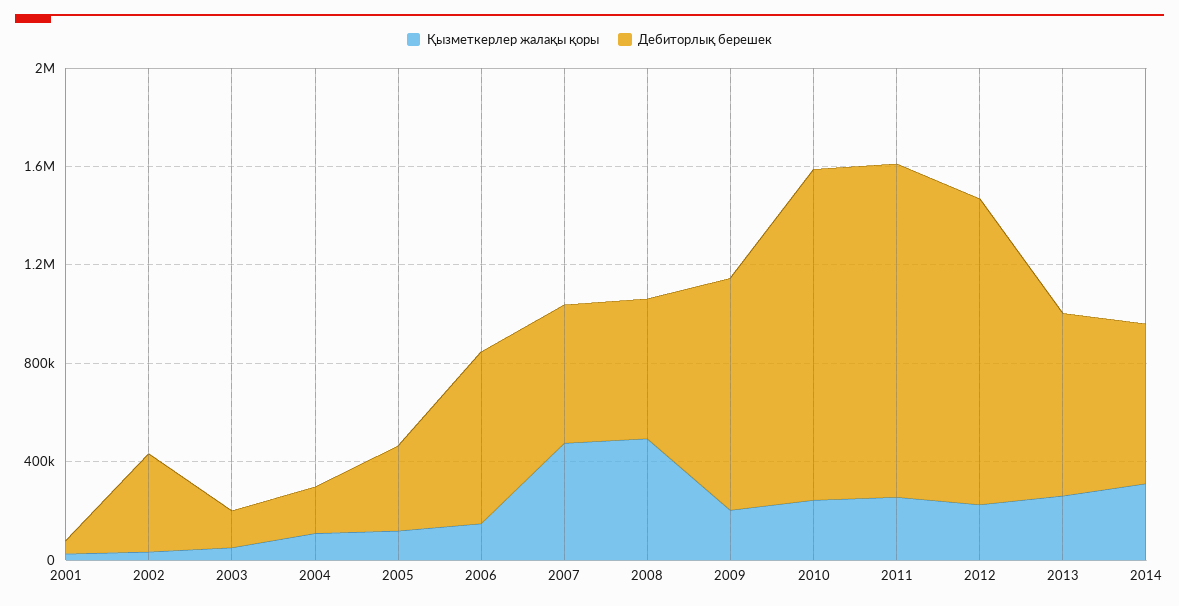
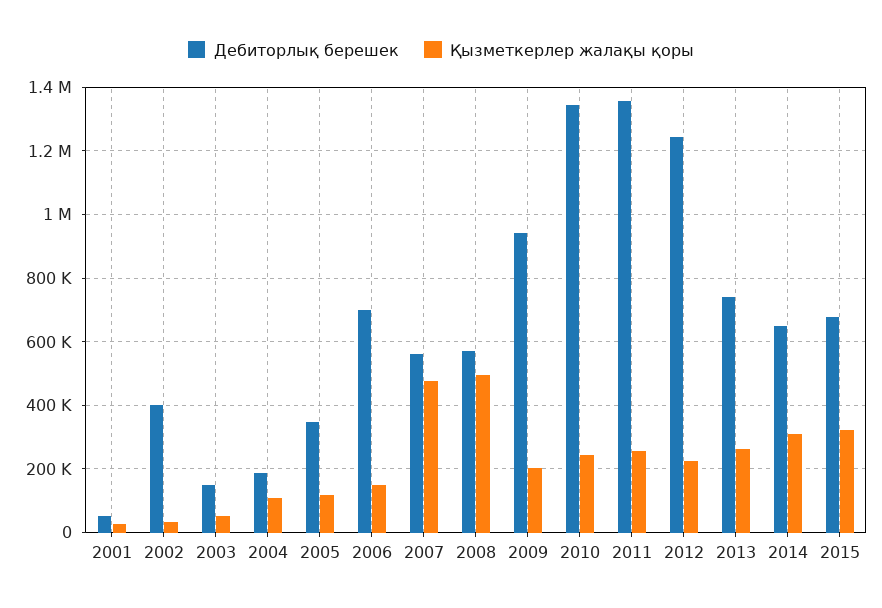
Дебиторлық берешек, 2015: none -> 680000
Қызметкерлер жалақы қоры, 2015: none -> 320000

